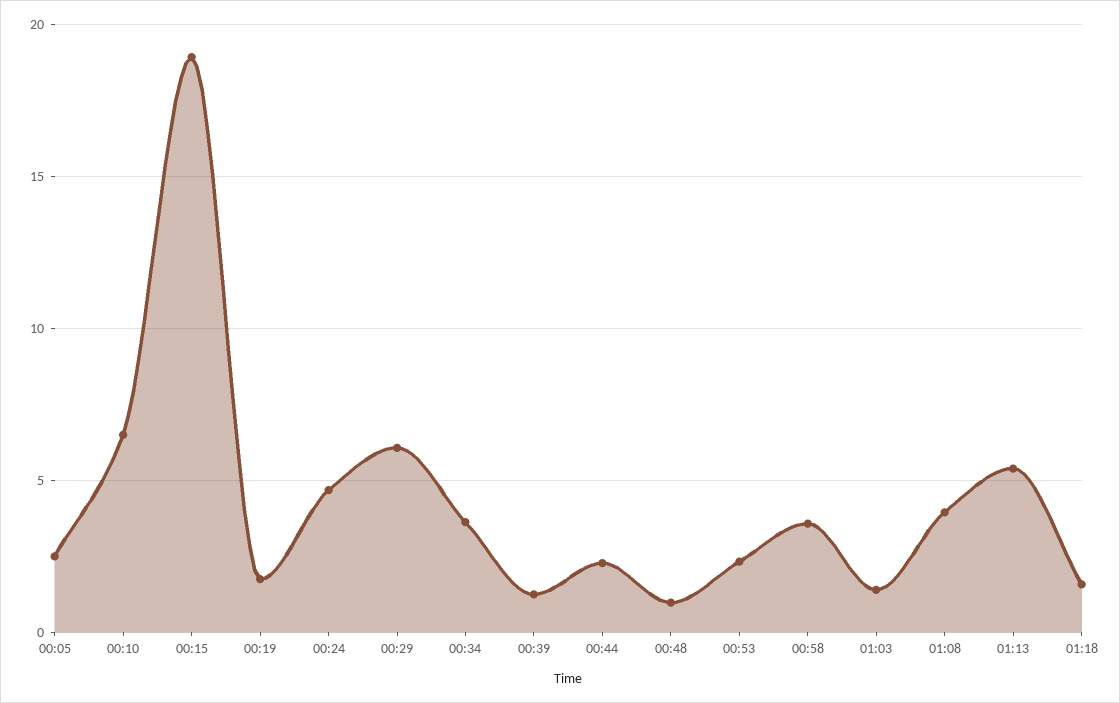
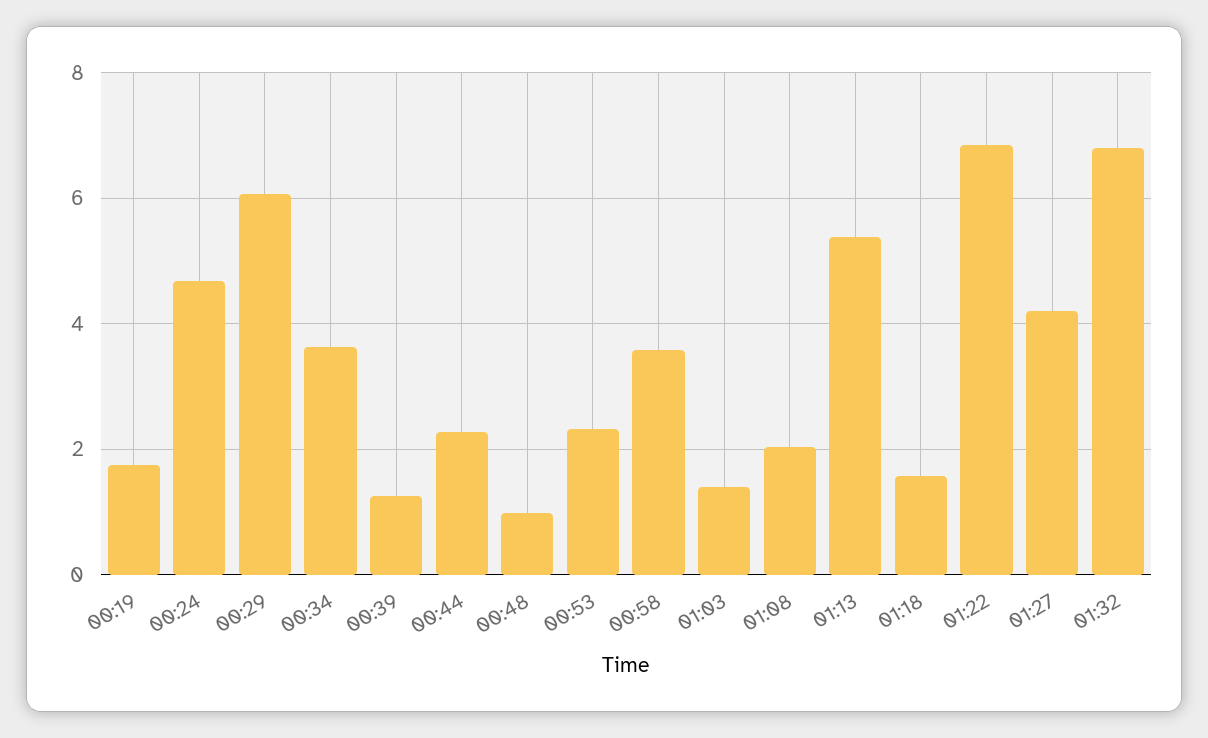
00:05: 2.5 -> none
00:10: 6.5 -> none
00:15: 19 -> none
01:08: 4 -> 2
01:22: none -> 6.8
01:27: none -> 4.2
01:32: none -> 6.8

